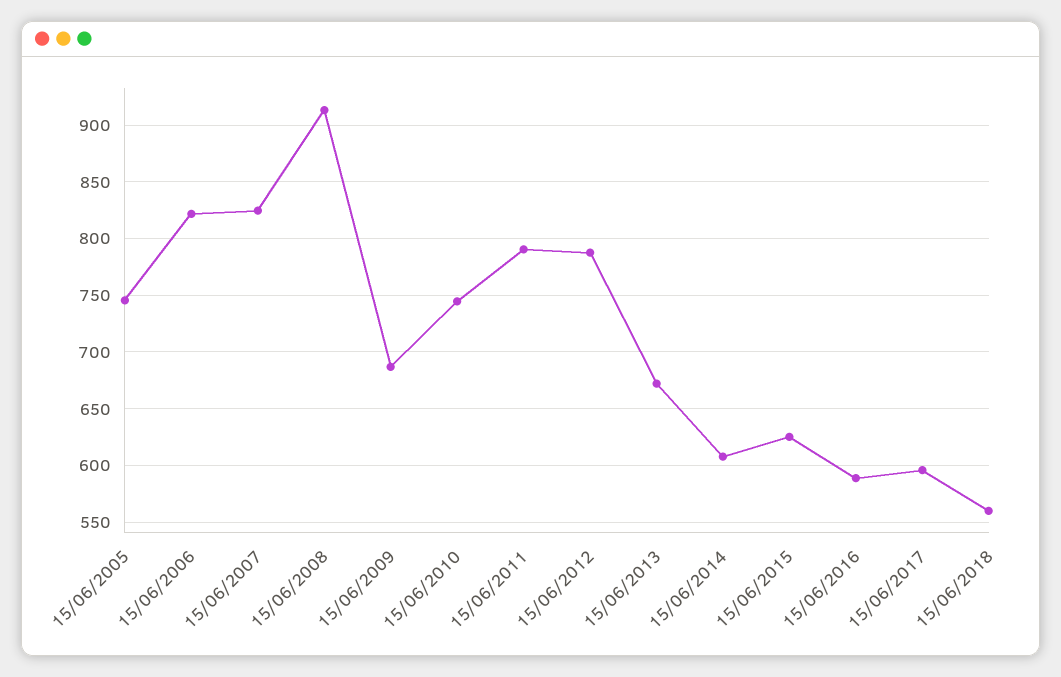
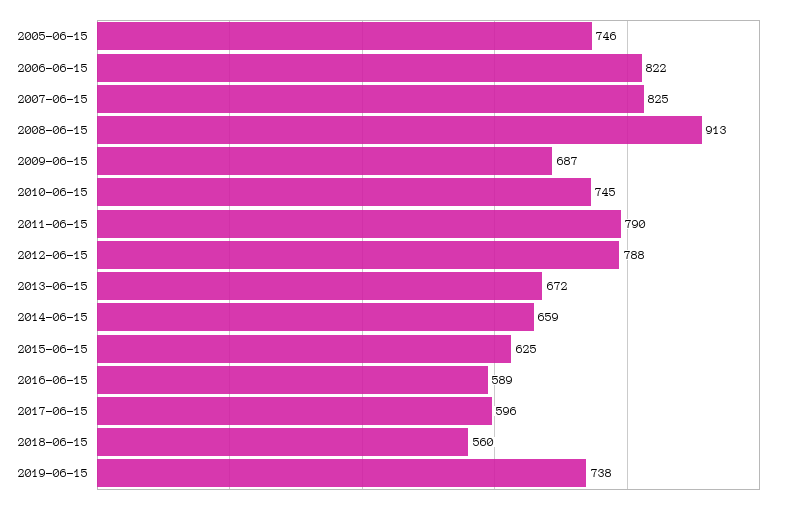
15/06/2014: 610 -> 659
2019-06-15: none -> 738

